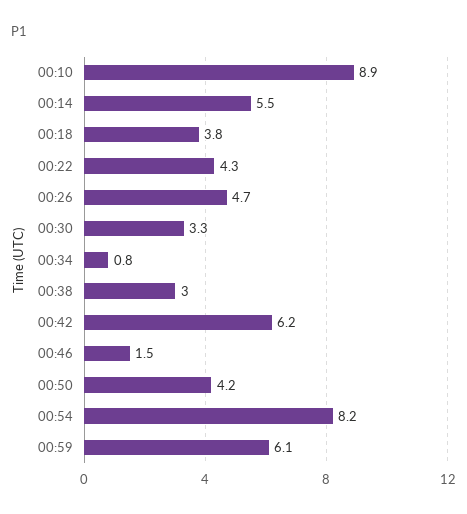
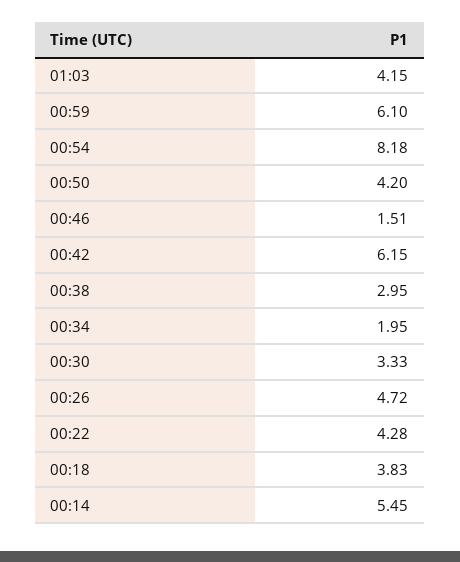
00:10: 8.9 -> none
00:34: 0.8 -> 1.95
01:03: none -> 4.15

